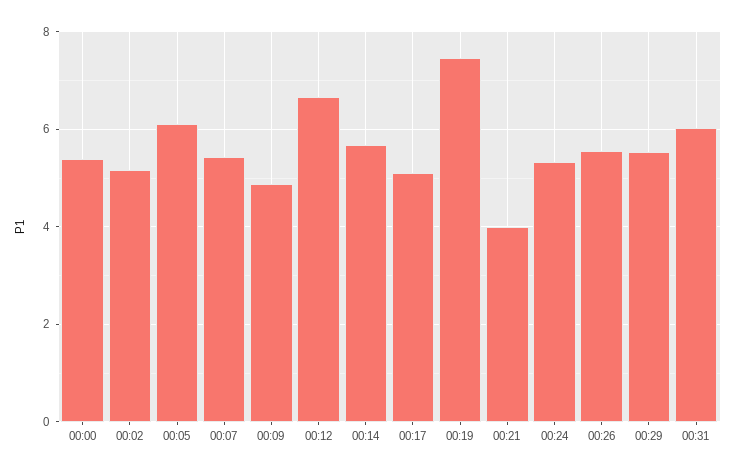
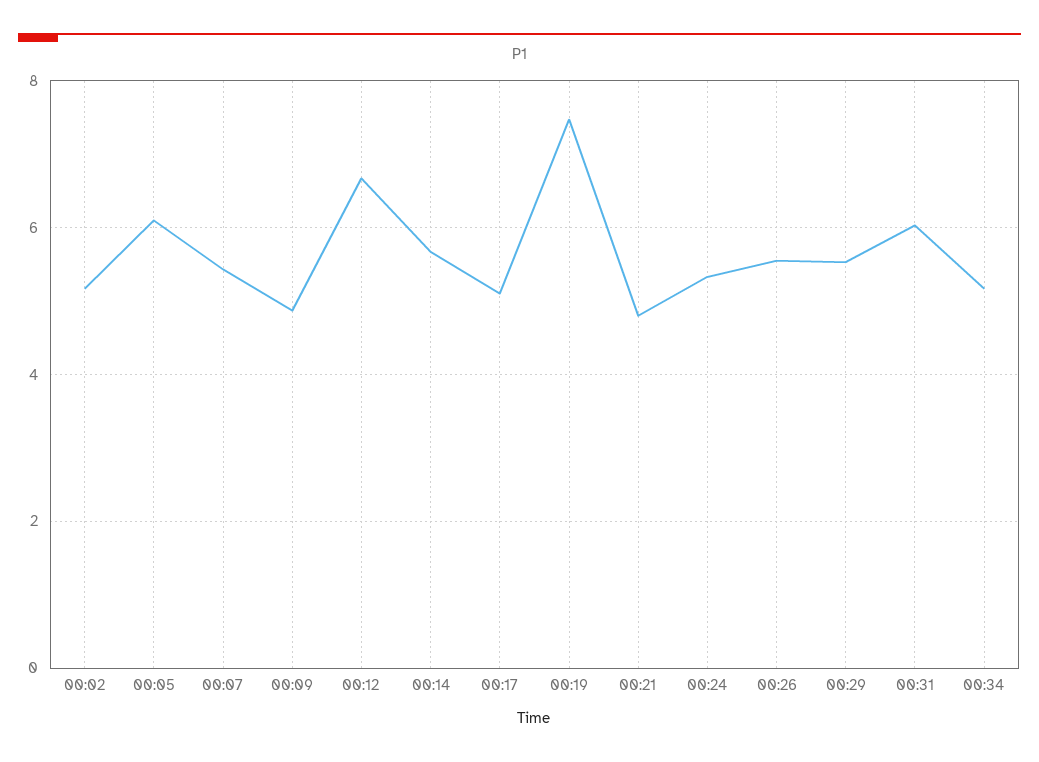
00:00: 5.4 -> none
00:21: 4 -> 4.8
00:34: none -> 5.2

